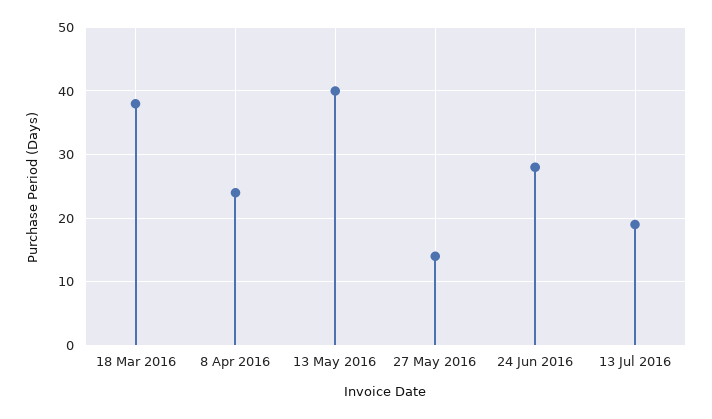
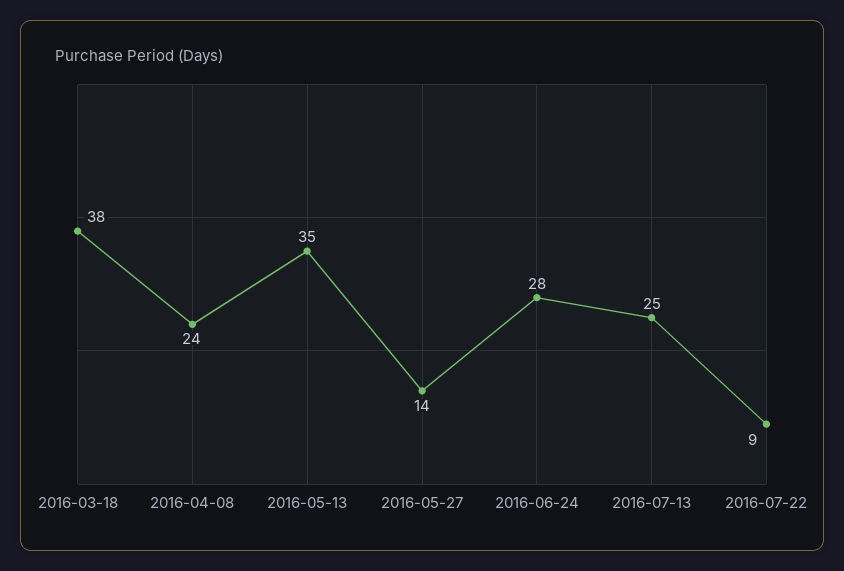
13 May 2016: 40 -> 35
13 Jul 2016: 19 -> 25
2016-07-22: none -> 9

